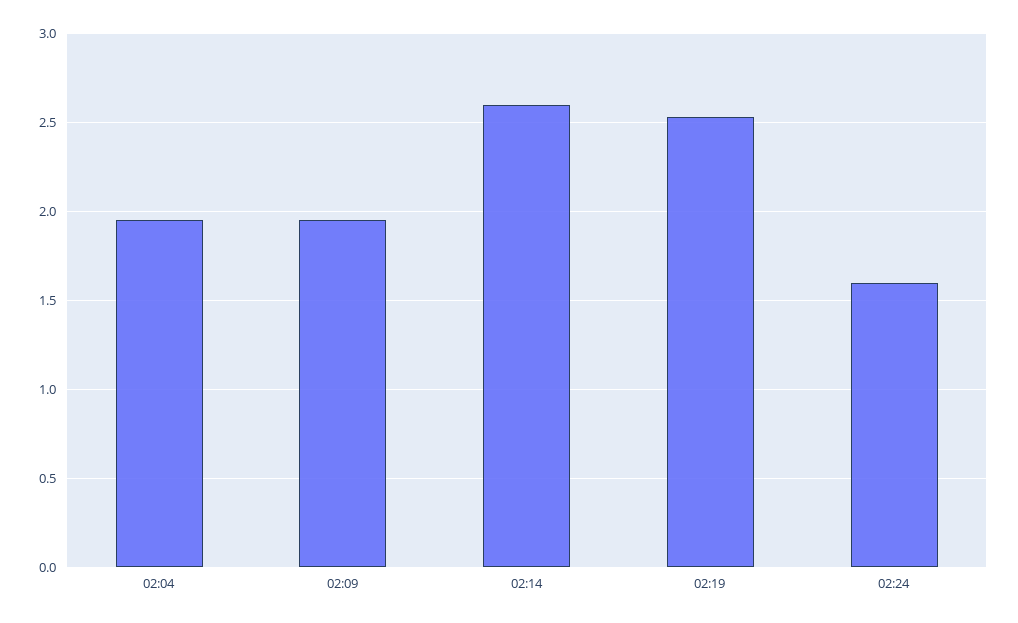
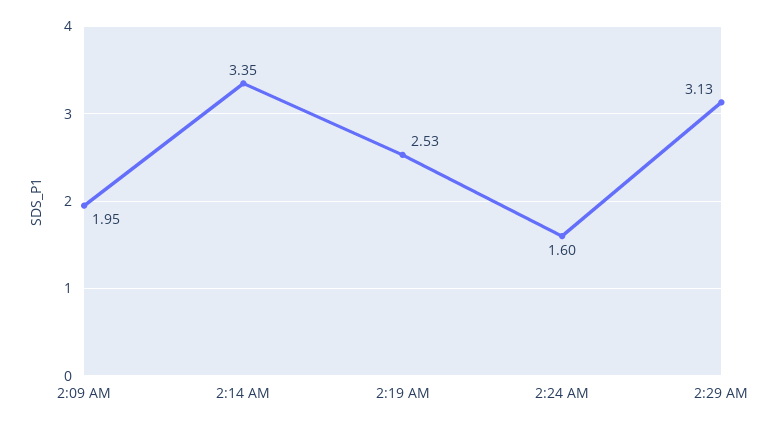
02:04: 1.95 -> none
02:14: 2.6 -> 3.35
2:29 AM: none -> 3.13

